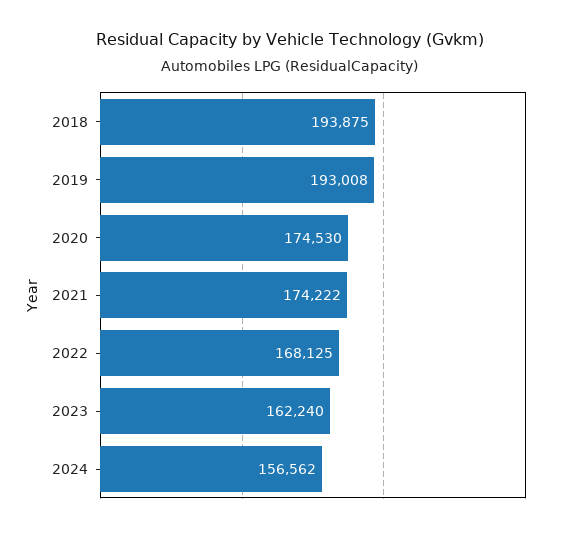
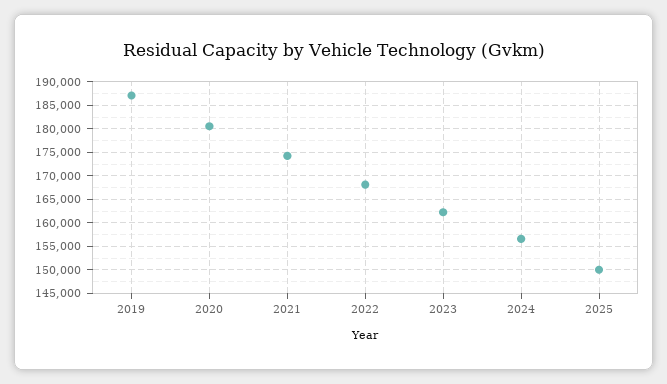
2018: 193875 -> none
2019: 193008 -> 187500
2020: 174530 -> 180000
2025: none -> 150000

